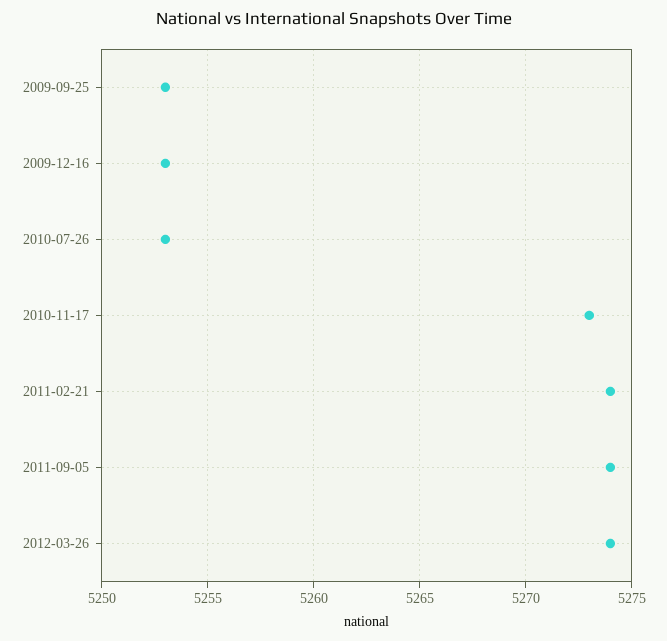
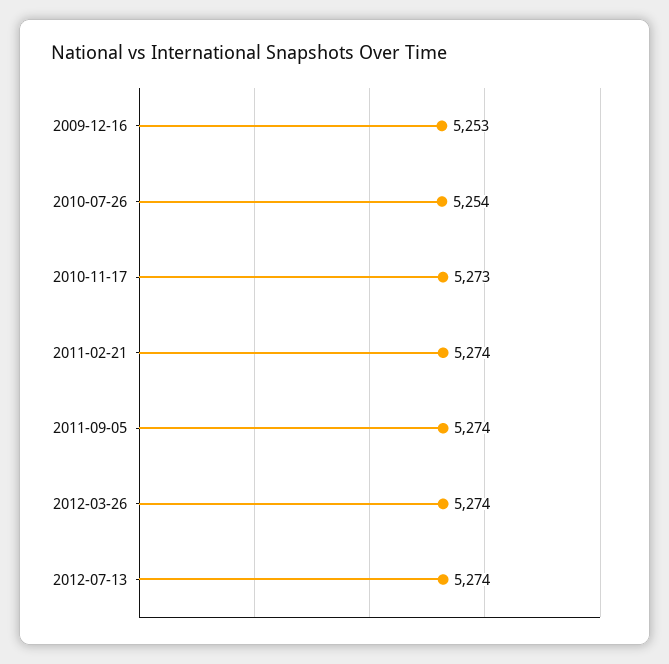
2009-09-25: 5253 -> none
2010-07-26: 5253 -> 5254
2012-07-13: none -> 5274

